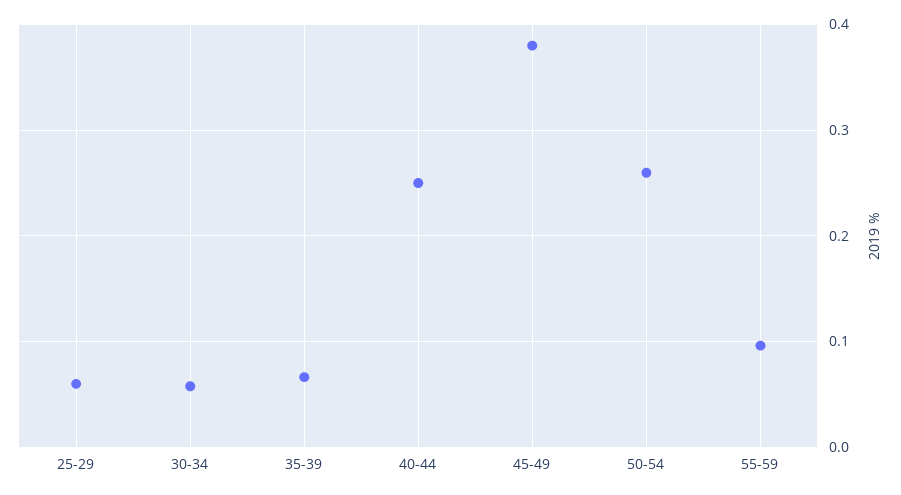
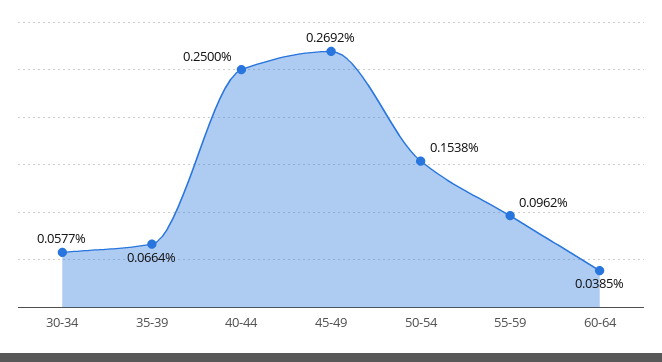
25-29: 0.06 -> none
45-49: 0.38 -> 0.2692
50-54: 0.26 -> 0.1538
60-64: none -> 0.0385

